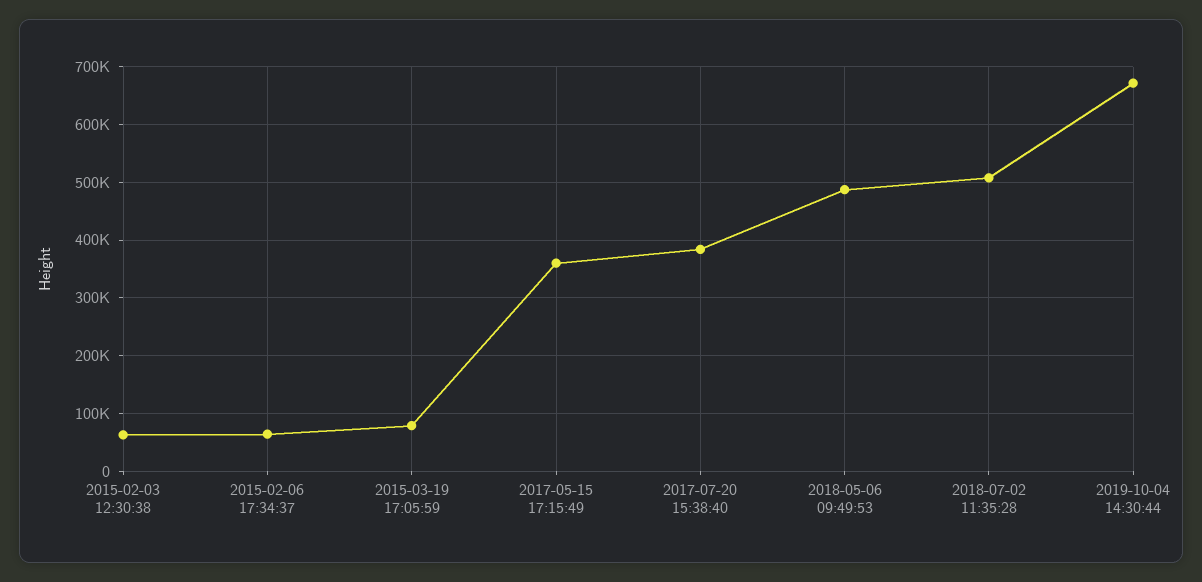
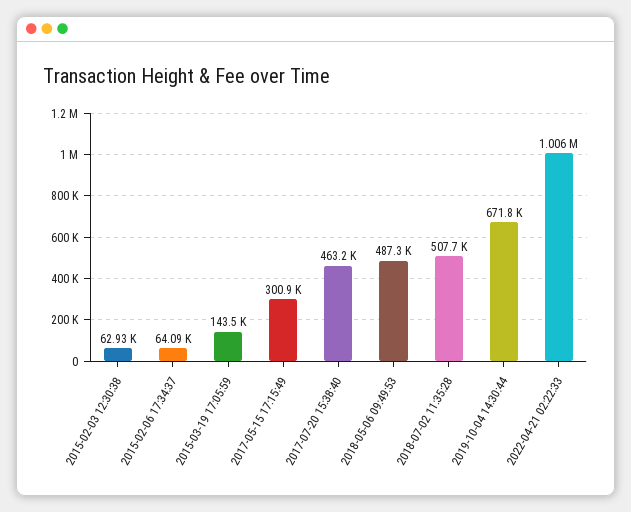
2015-03-19 17:05:59: 80000 -> 143500
2017-05-15 17:15:49: 360000 -> 300900
2017-07-20 15:38:40: 380000 -> 463200
2022-04-21 02:22:33: none -> 1006000

